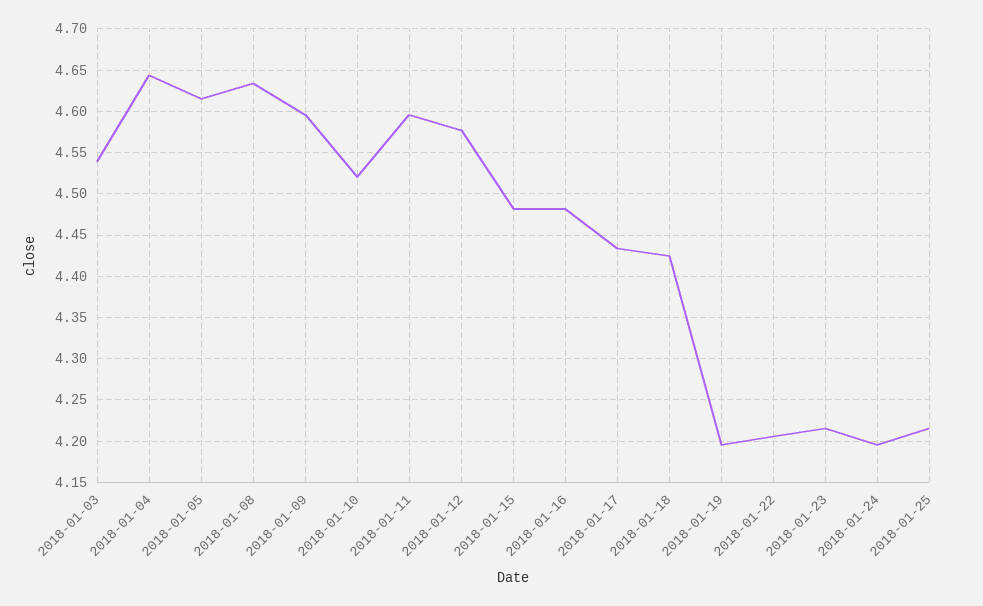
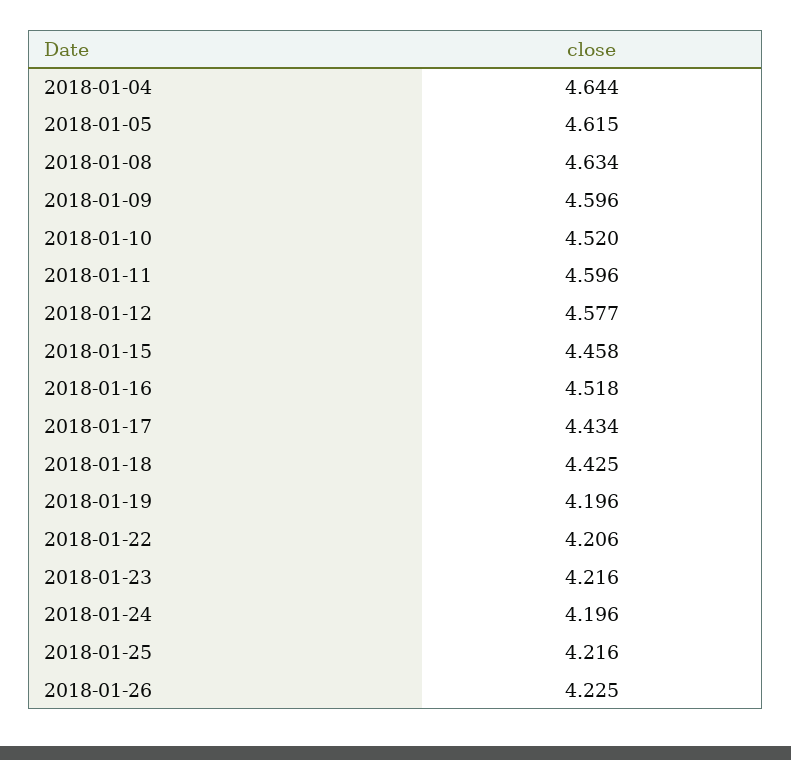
2018-01-03: 4.54 -> none
2018-01-15: 4.48 -> 4.458
2018-01-16: 4.48 -> 4.518
2018-01-26: none -> 4.225

